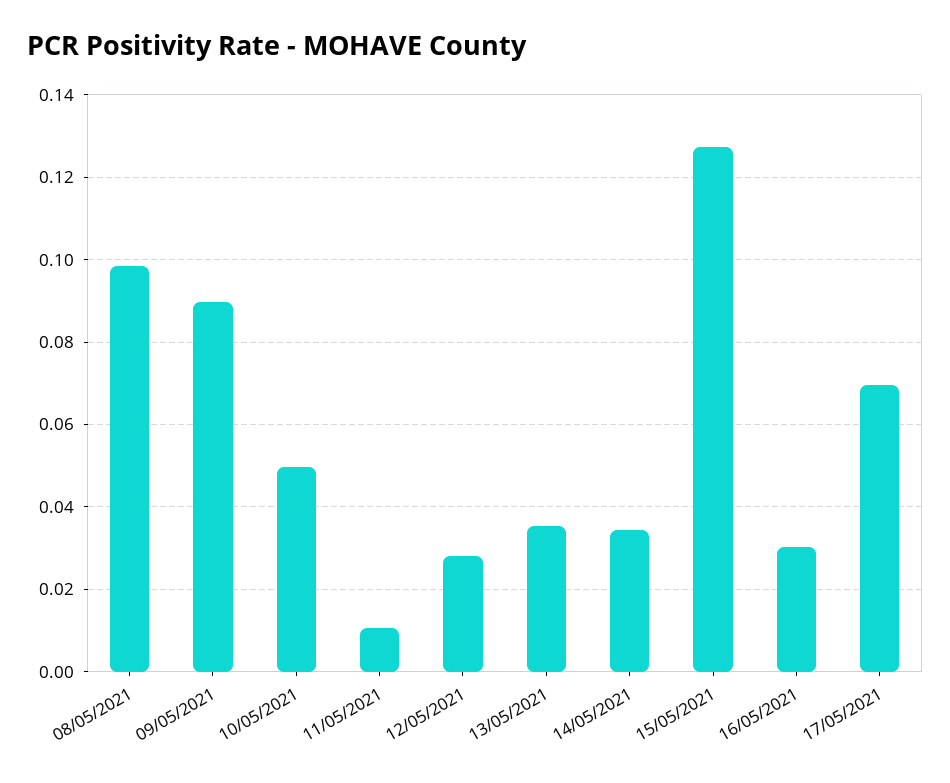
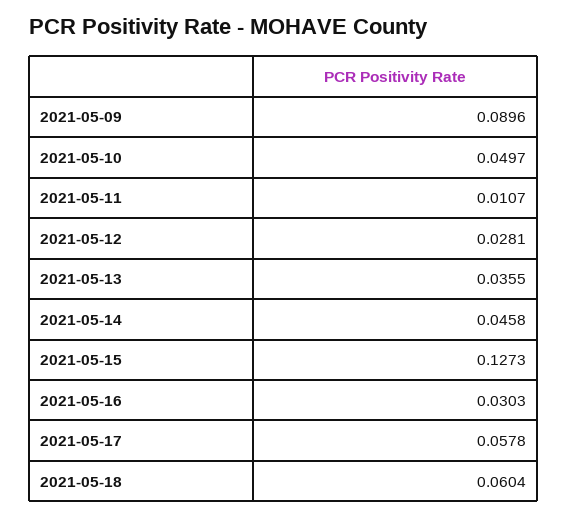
08/05/2021: 0.098 -> none
14/05/2021: 0.034 -> 0.0458
17/05/2021: 0.07 -> 0.0578
2021-05-18: none -> 0.0604

